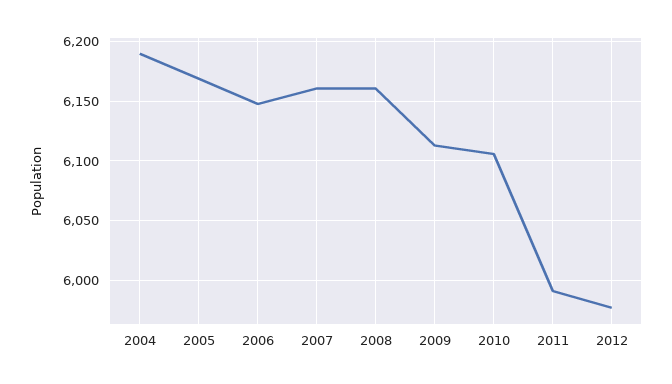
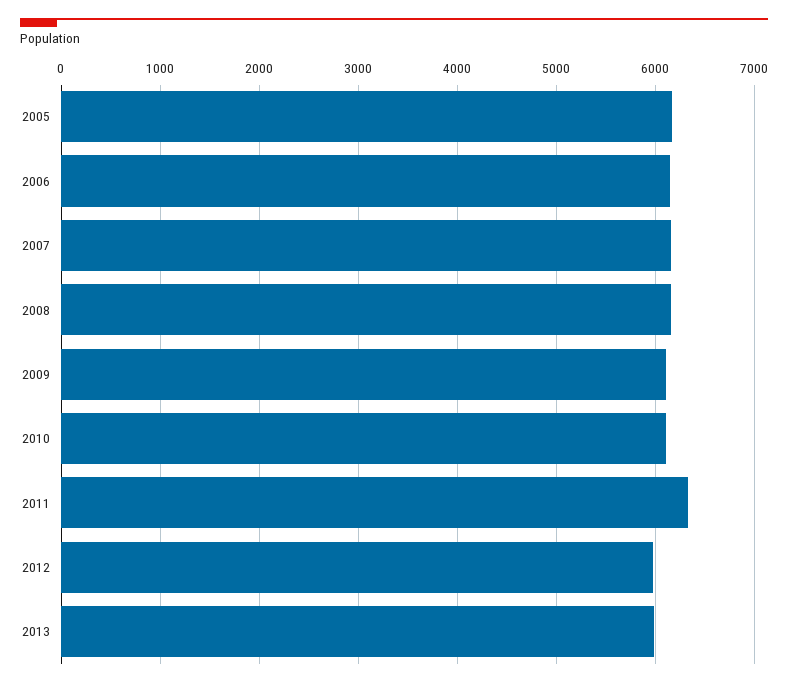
2004: 6190 -> none
2011: 5990 -> 6300
2013: none -> 6000

